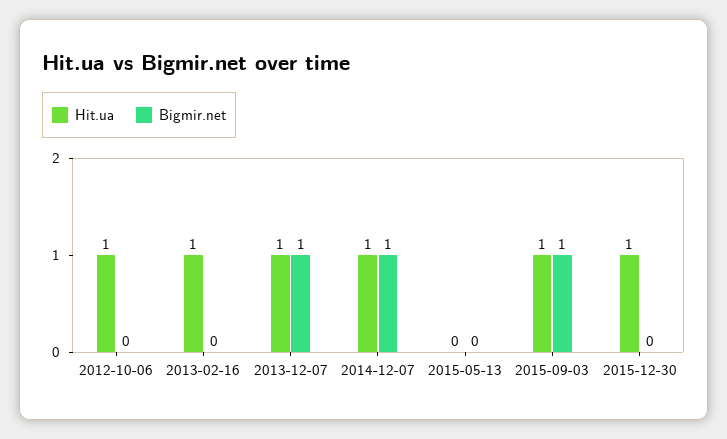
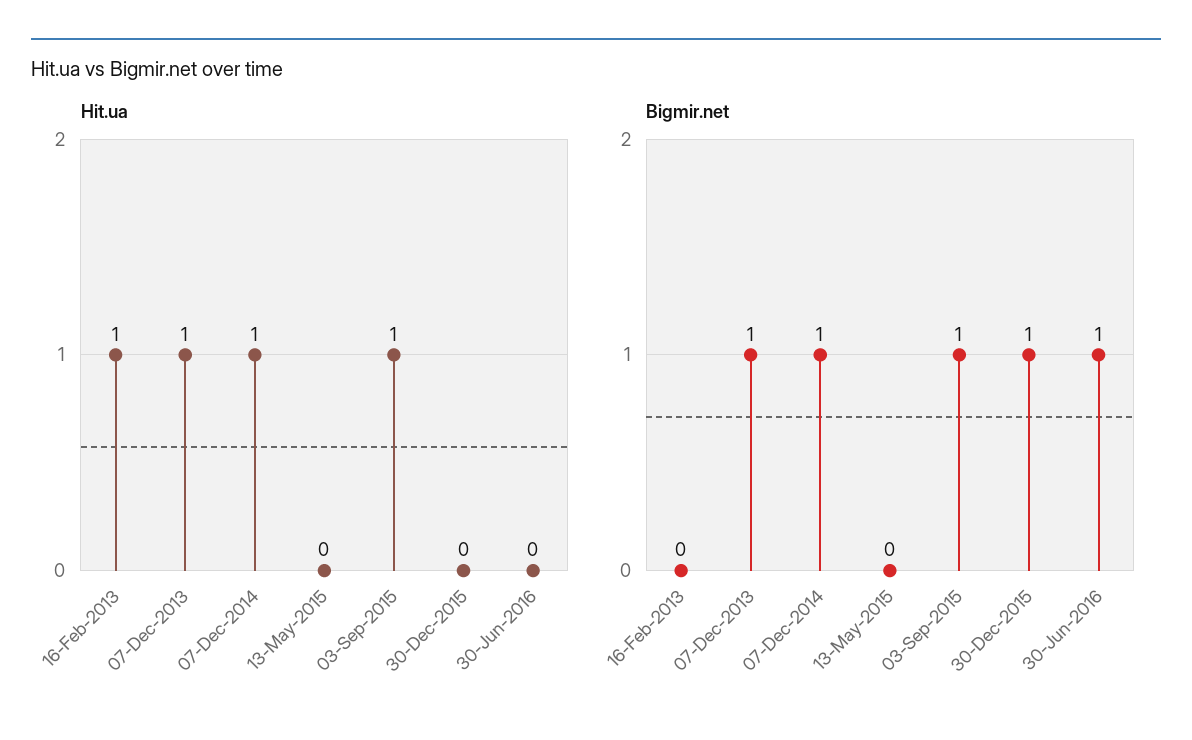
Hit.ua, 2012-10-06: 1 -> none
Bigmir.net, 2012-10-06: 0 -> none
Hit.ua, 2015-12-30: 1 -> 0
Bigmir.net, 2015-12-30: 0 -> 1
Hit.ua, 30-Jun-2016: none -> 0
Bigmir.net, 30-Jun-2016: none -> 1

